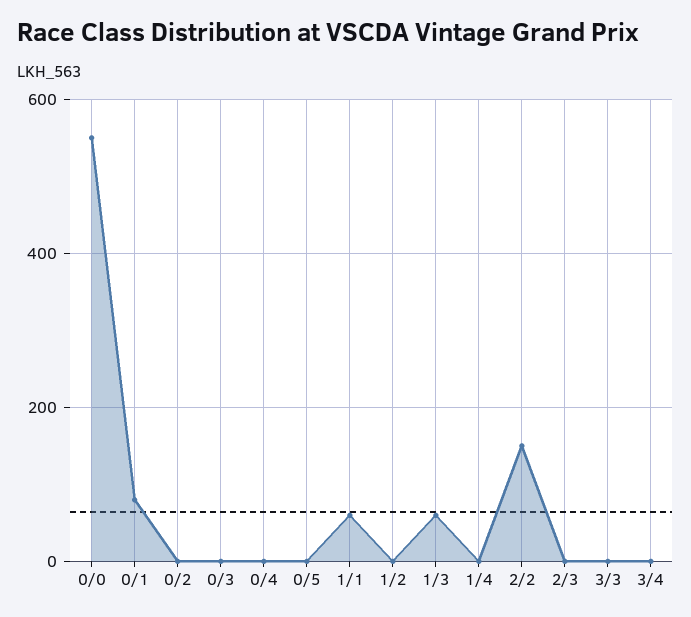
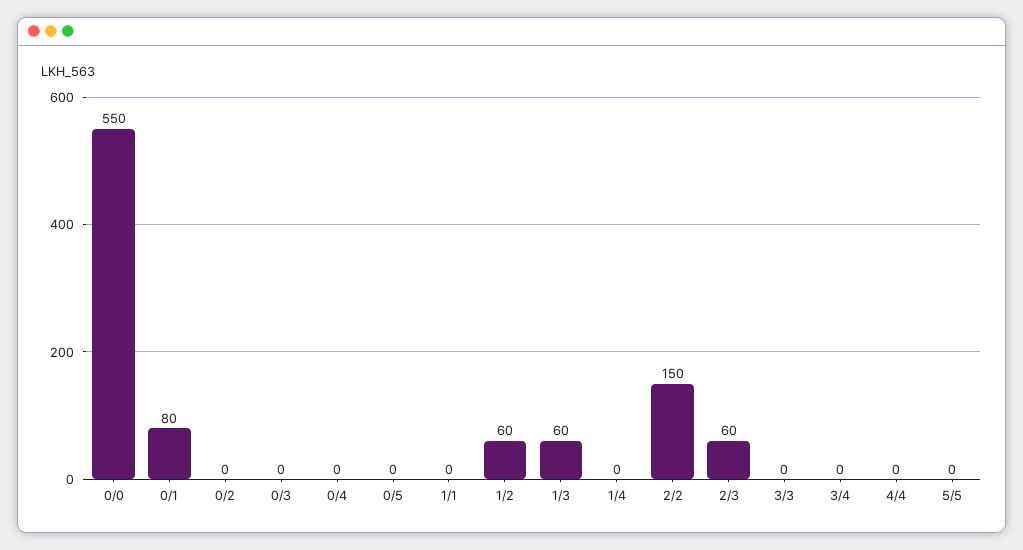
1/1: 60 -> 0
1/2: 0 -> 60
2/3: 0 -> 60
4/4: none -> 0
5/5: none -> 0

